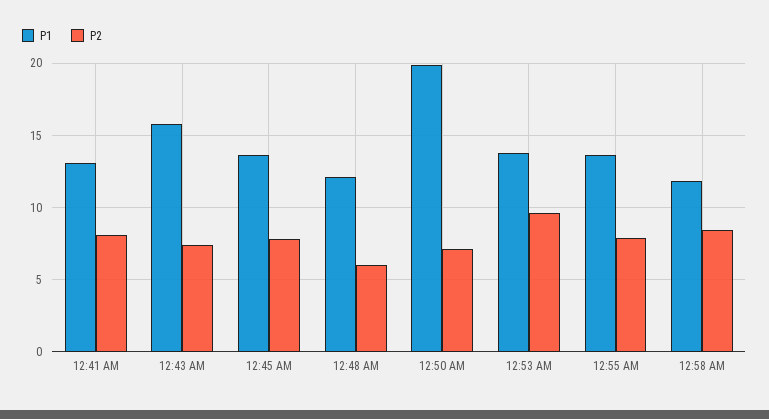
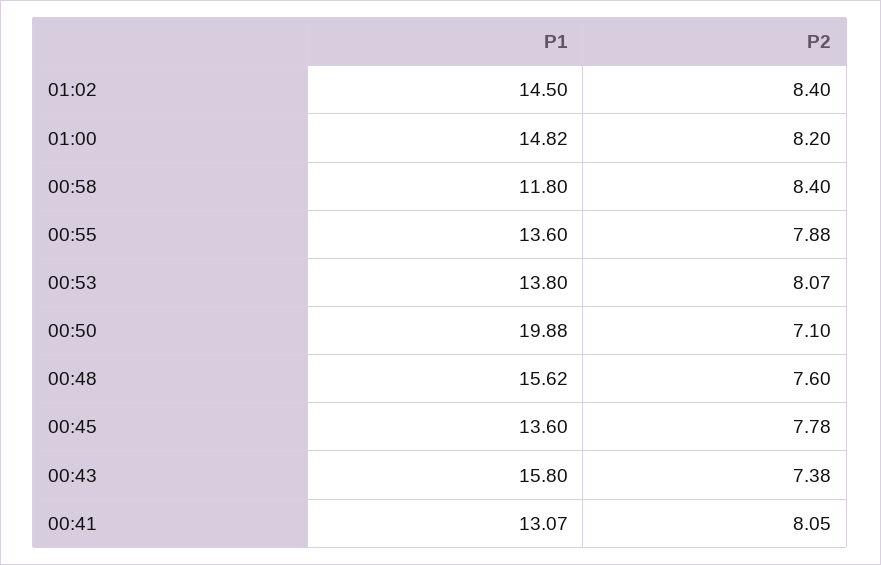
P1, 12:48 AM: 12 -> 15.62
P2, 12:48 AM: 6 -> 7.6
P2, 12:53 AM: 9.5 -> 8.07
P1, 01:02: none -> 14.5
P2, 01:02: none -> 8.4
P1, 01:00: none -> 14.82
P2, 01:00: none -> 8.2

